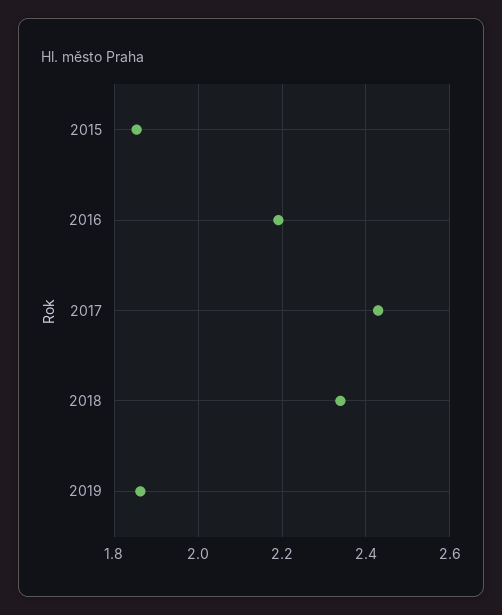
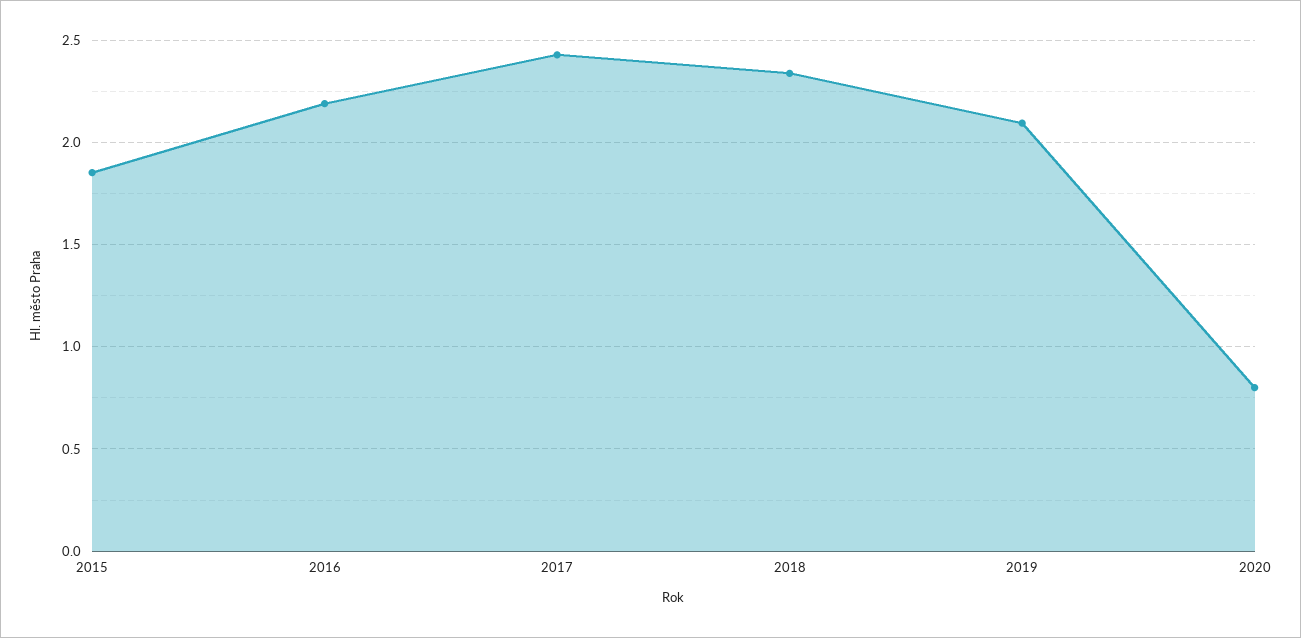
2019: 1.86 -> 2.1
2020: none -> 0.8

